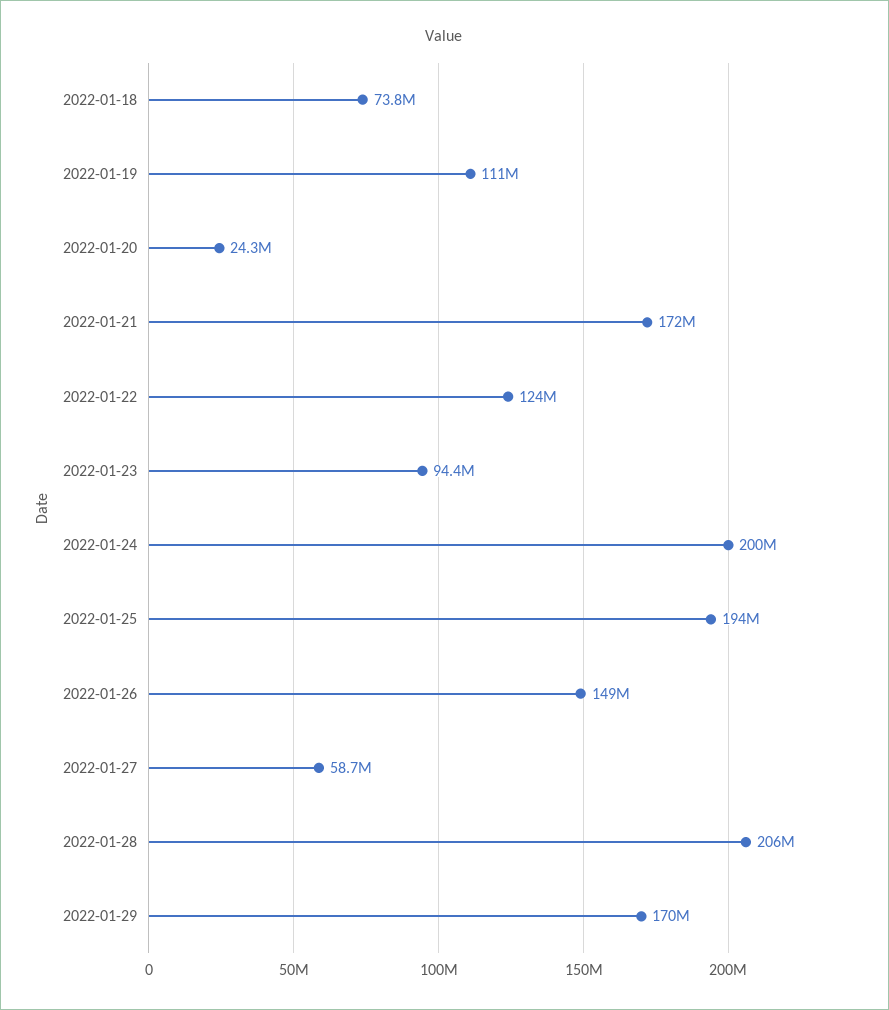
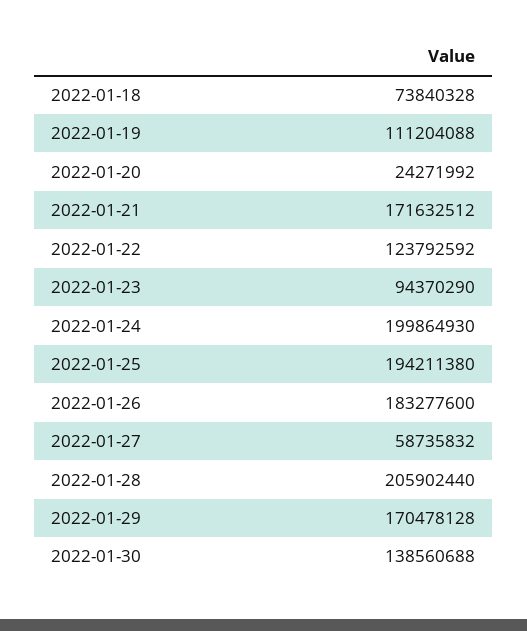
2022-01-26: 149000000 -> 183277600
2022-01-30: none -> 138560688

